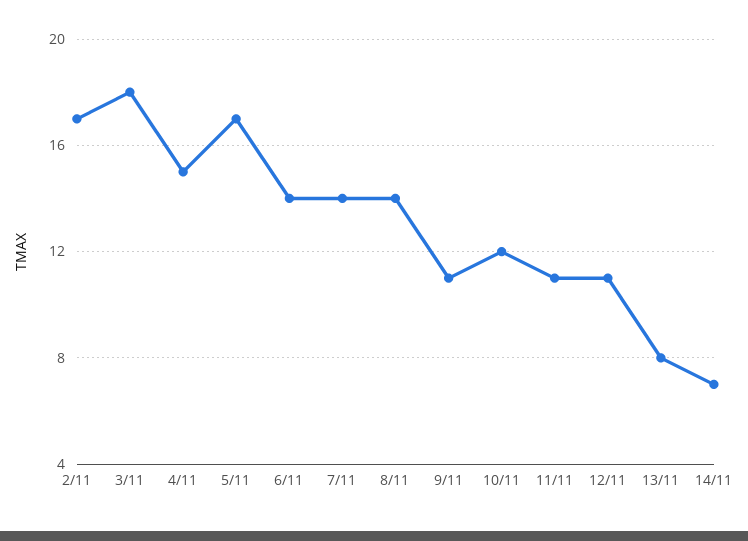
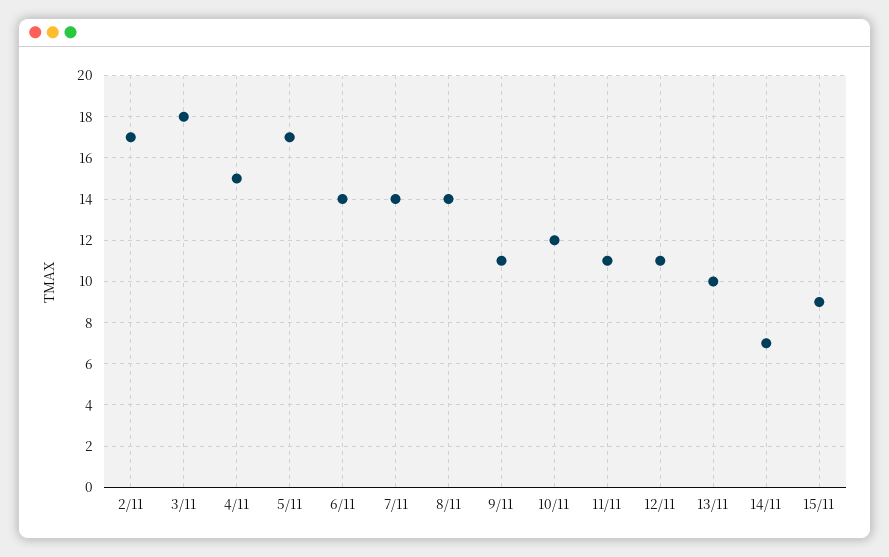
13/11: 8 -> 10
15/11: none -> 9

